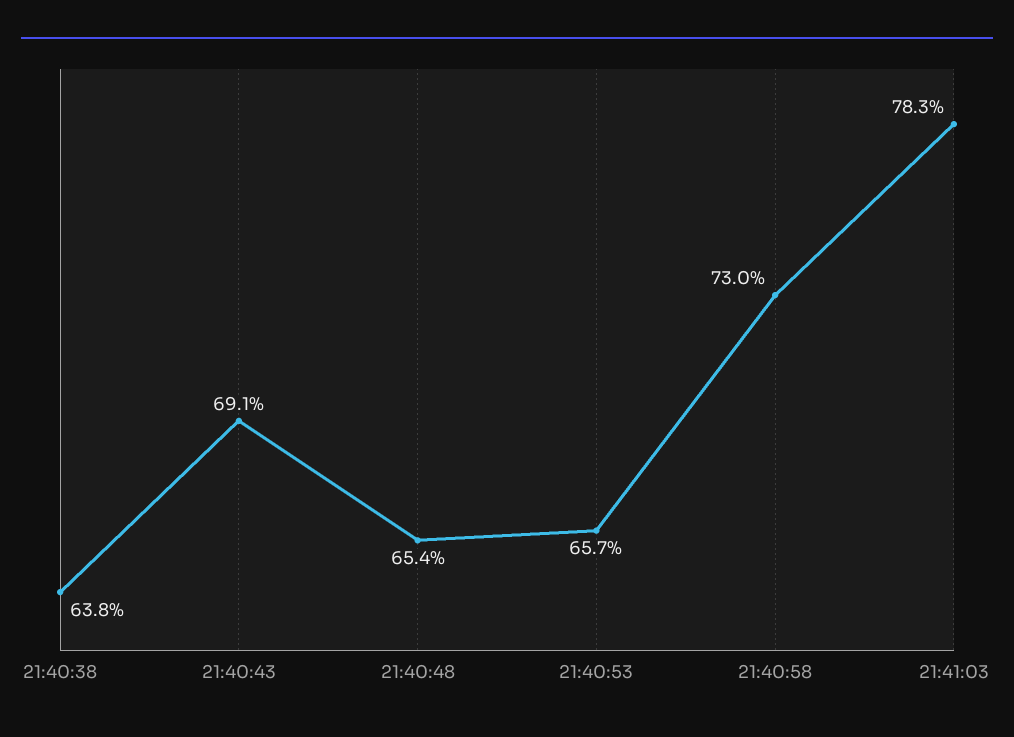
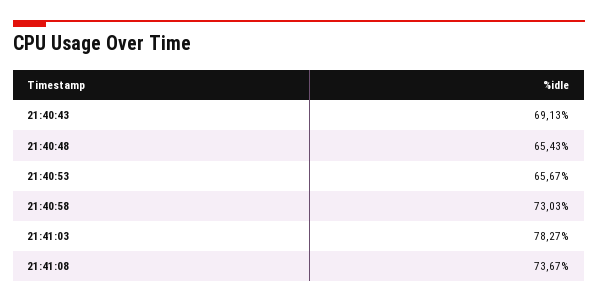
21:40:38: 63.8 -> none
21:41:08: none -> 73.67

